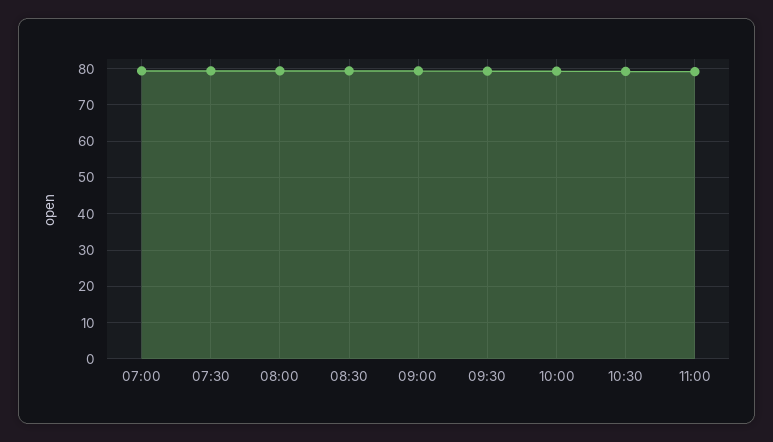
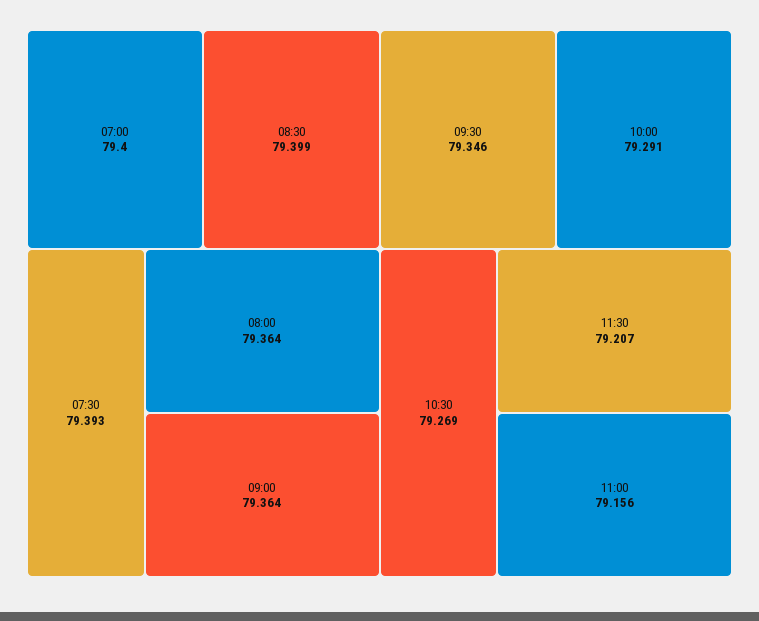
11:30: none -> 79.207

